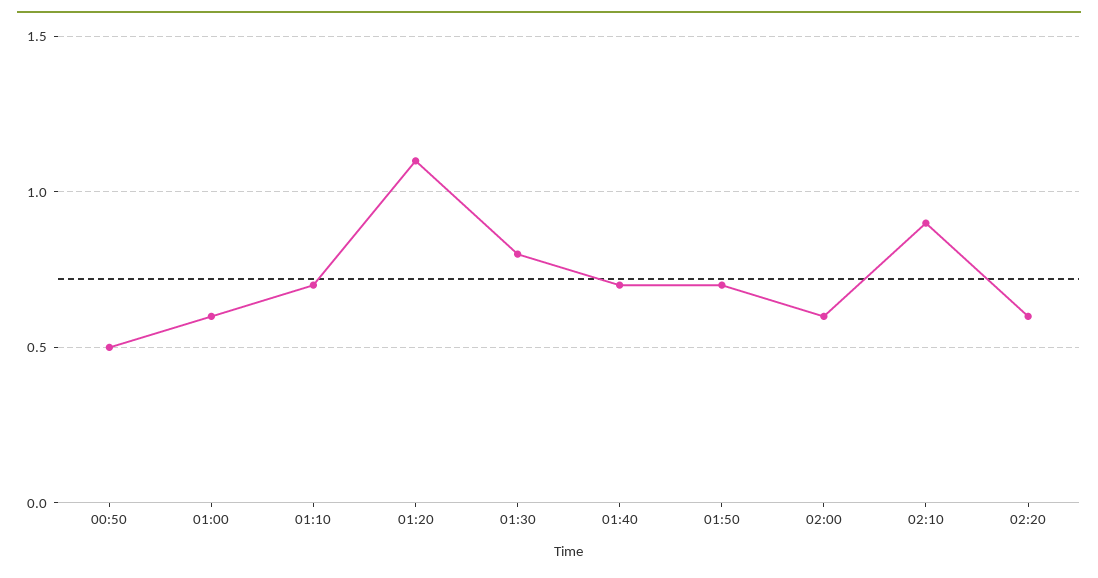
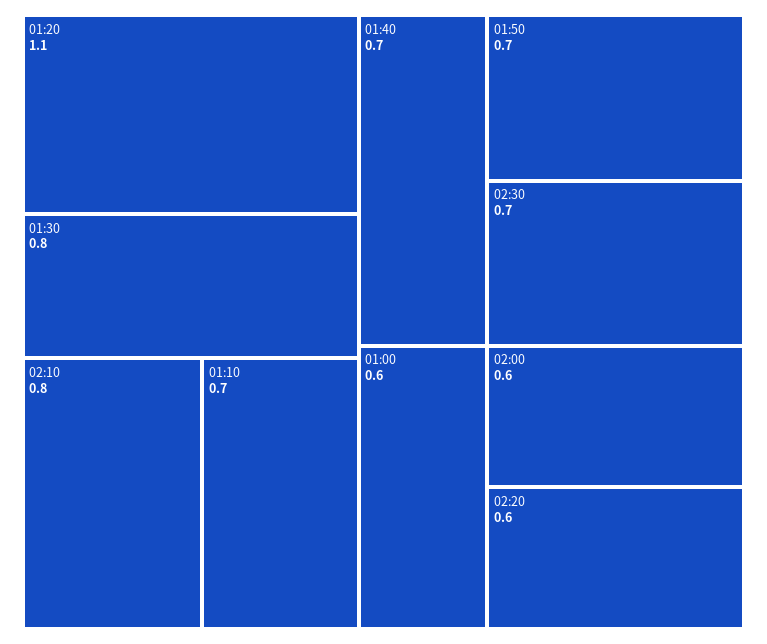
00:50: 0.5 -> none
02:10: 0.9 -> 0.8
02:30: none -> 0.7

